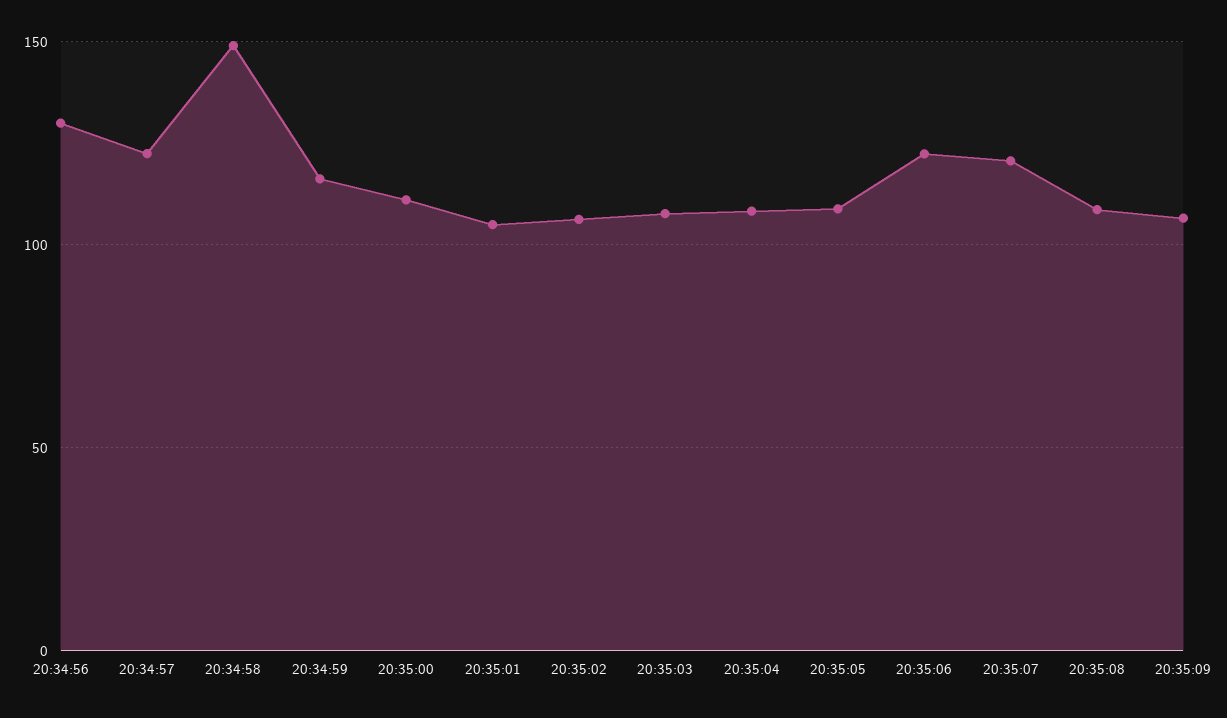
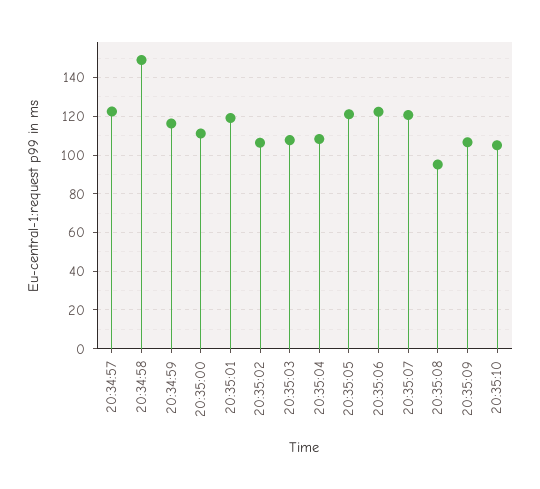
20:34:56: 130 -> none
20:35:01: 105 -> 120
20:35:05: 110 -> 120
20:35:08: 110 -> 95
20:35:10: none -> 105

